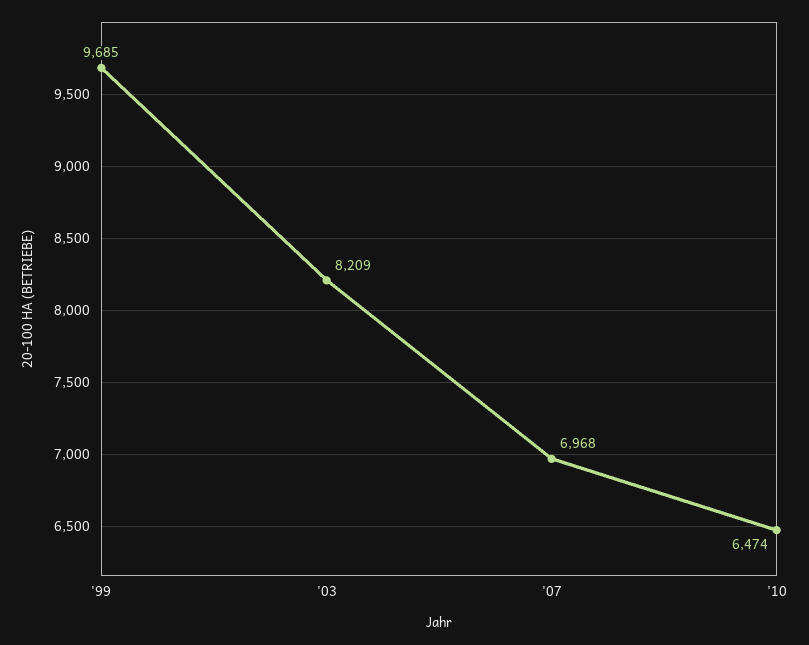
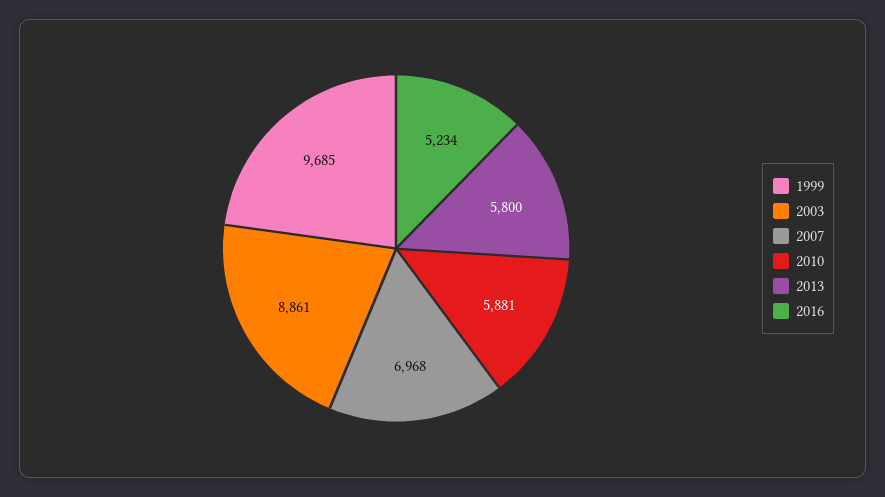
'03: 8209 -> 8861
'10: 6474 -> 5881
2013: none -> 5800
2016: none -> 5234

